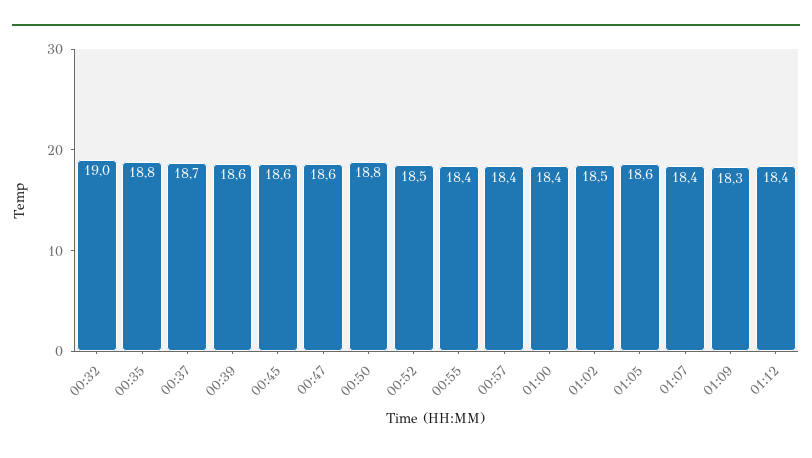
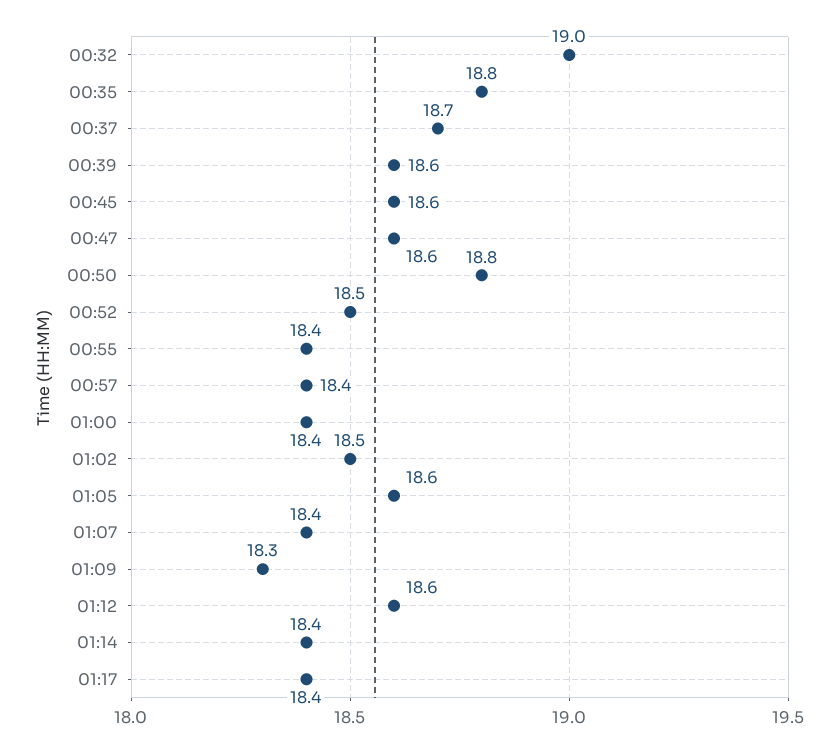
01:12: 18.4 -> 18.6
01:14: none -> 18.4
01:17: none -> 18.4

